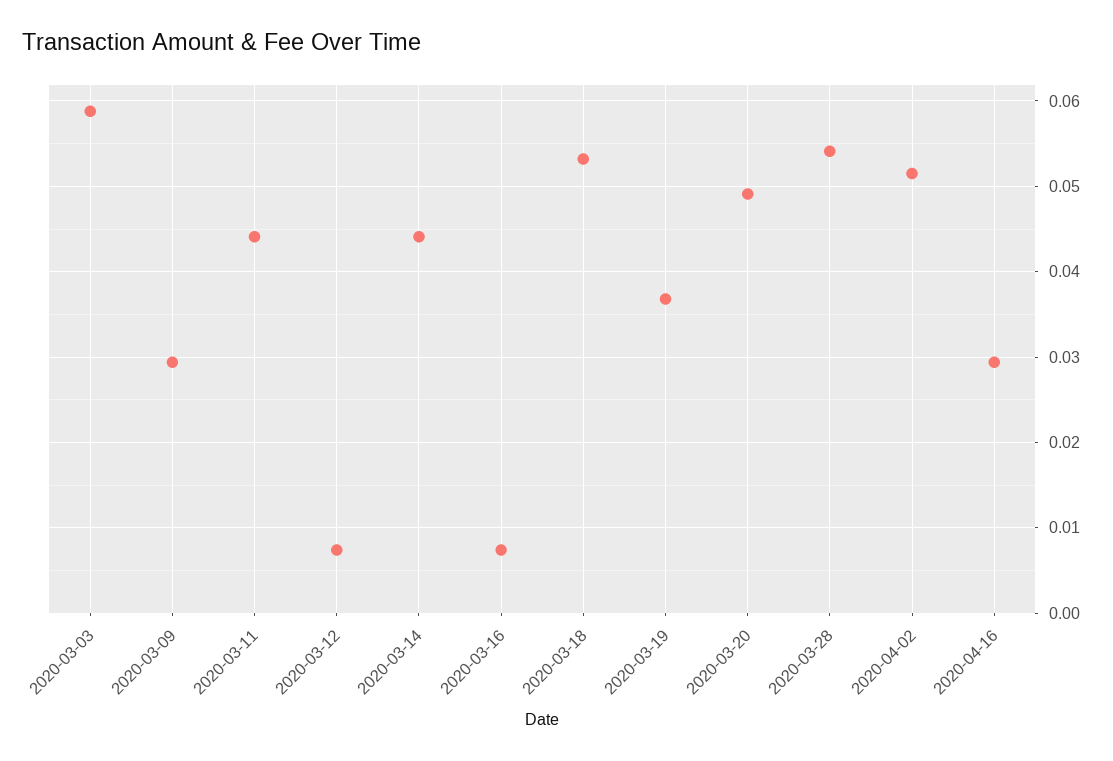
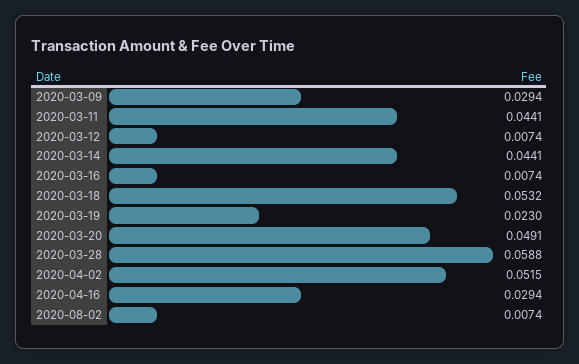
2020-03-03: 0.059 -> none
2020-03-19: 0.037 -> 0.023
2020-03-28: 0.054 -> 0.0588
2020-08-02: none -> 0.0074

